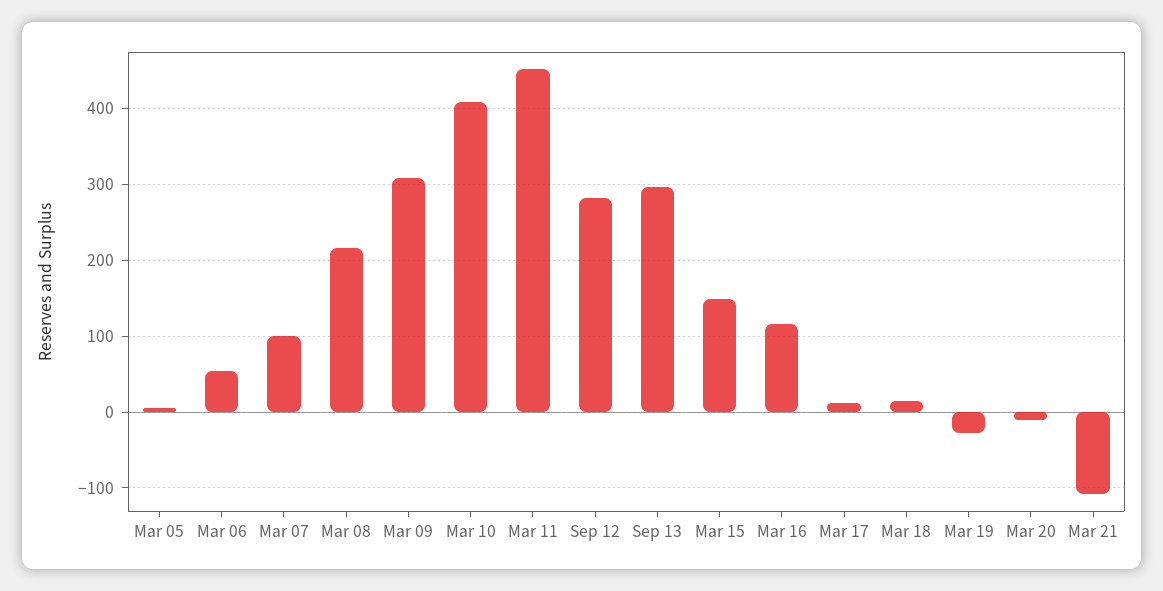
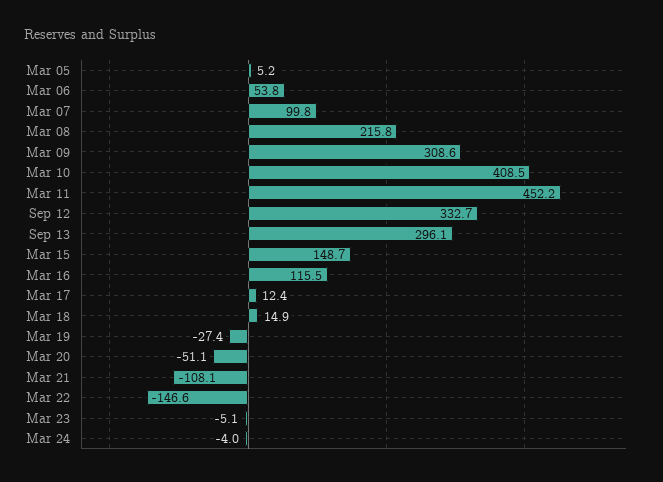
Sep 12: 280 -> 332.7
Mar 20: -10 -> -51.1
Mar 22: none -> -146.6
Mar 23: none -> -5.1
Mar 24: none -> -4

